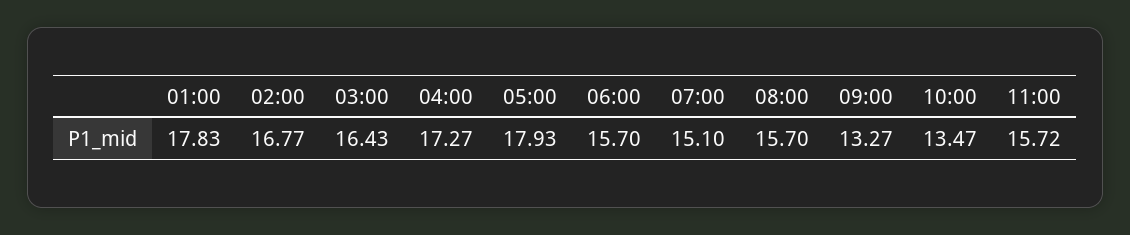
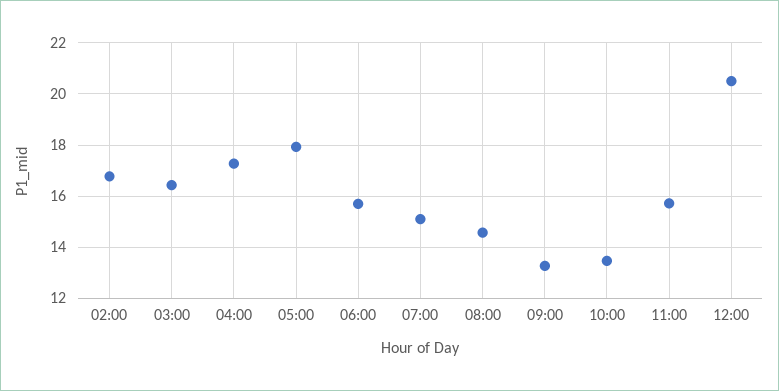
01:00: 17.83 -> none
08:00: 15.7 -> 14.5
12:00: none -> 20.5

